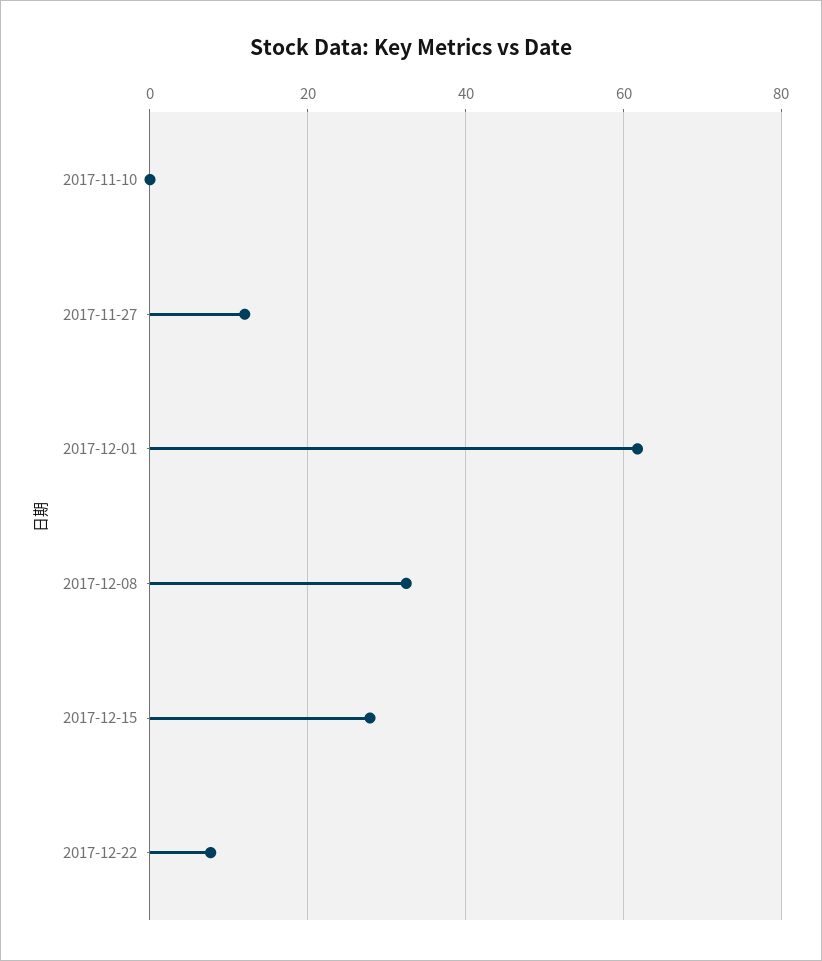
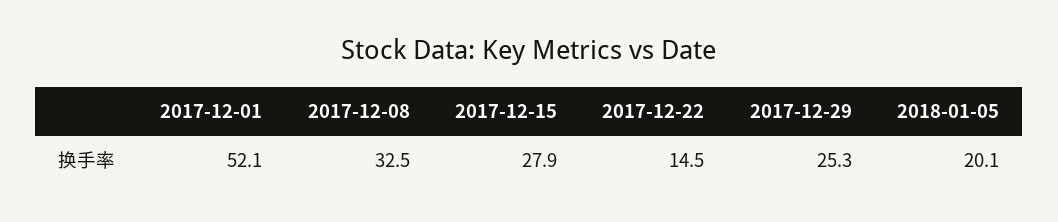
2017-11-10: 0 -> none
2017-11-27: 12 -> none
2017-12-01: 62 -> 52.1
2017-12-22: 8 -> 14.5
2017-12-29: none -> 25.3
2018-01-05: none -> 20.1

